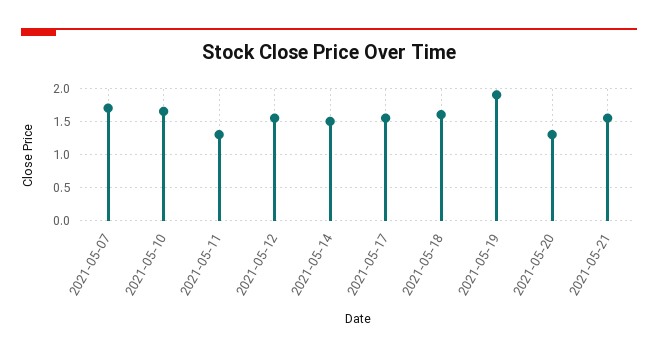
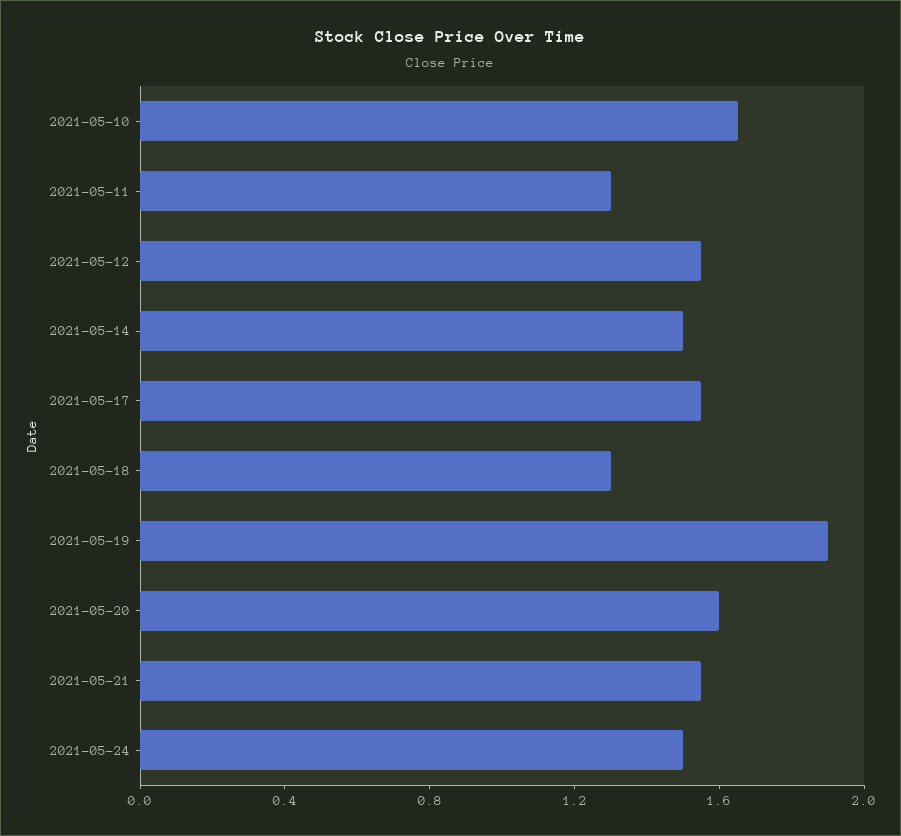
2021-05-07: 1.7 -> none
2021-05-18: 1.6 -> 1.3
2021-05-20: 1.3 -> 1.6
2021-05-24: none -> 1.5

